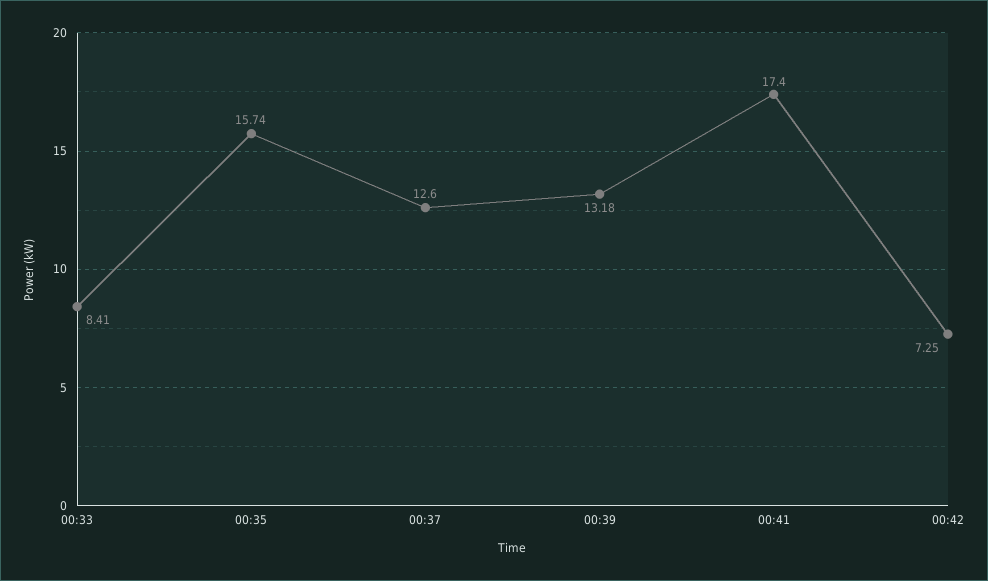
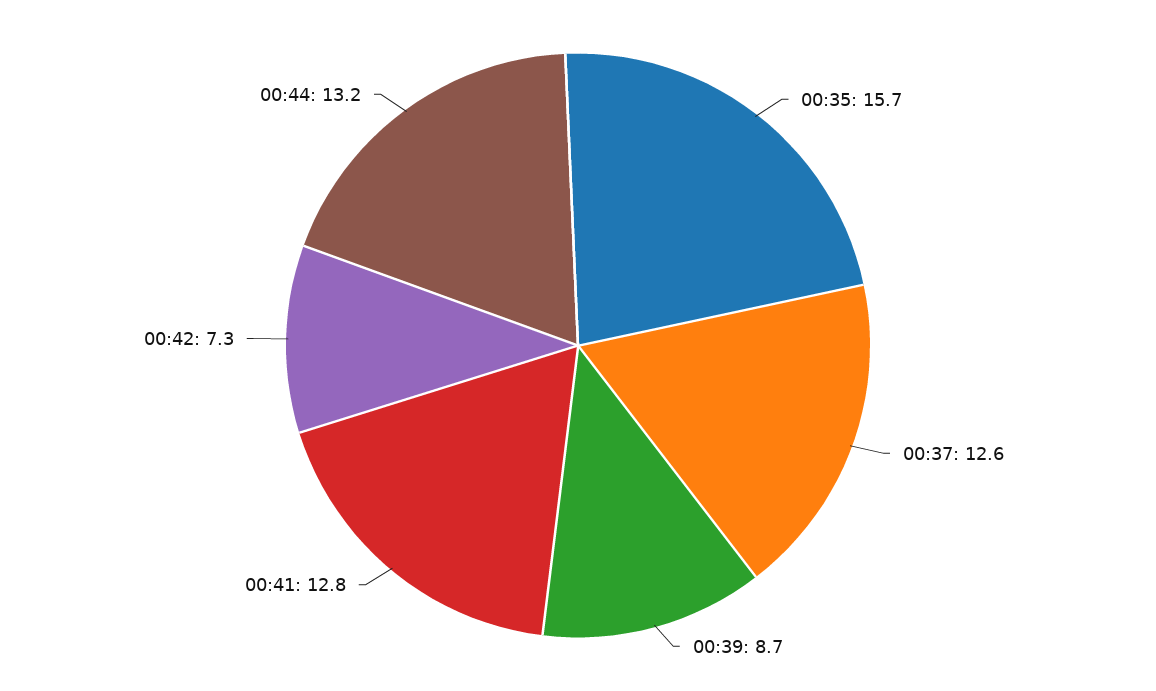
00:33: 8.41 -> none
00:39: 13.18 -> 8.7
00:41: 17.4 -> 12.8
00:44: none -> 13.2

